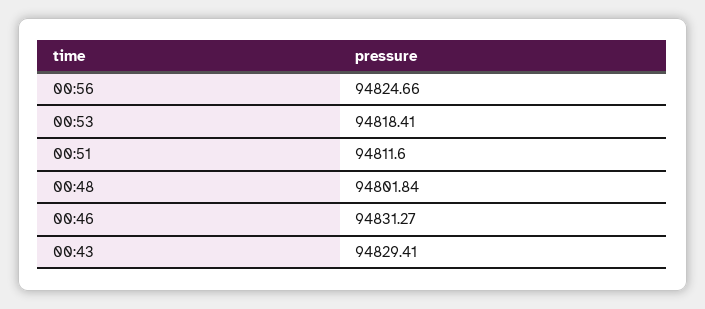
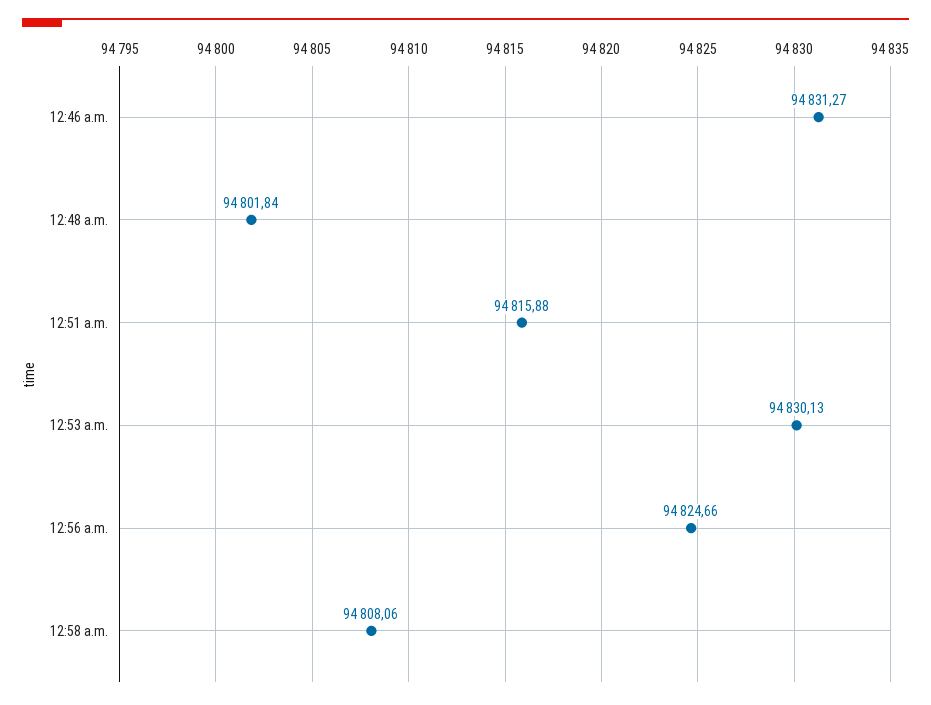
00:53: 94818.41 -> 94830.13
00:51: 94811.6 -> 94815.88
00:43: 94829.41 -> none
12:58 a.m.: none -> 94808.06

